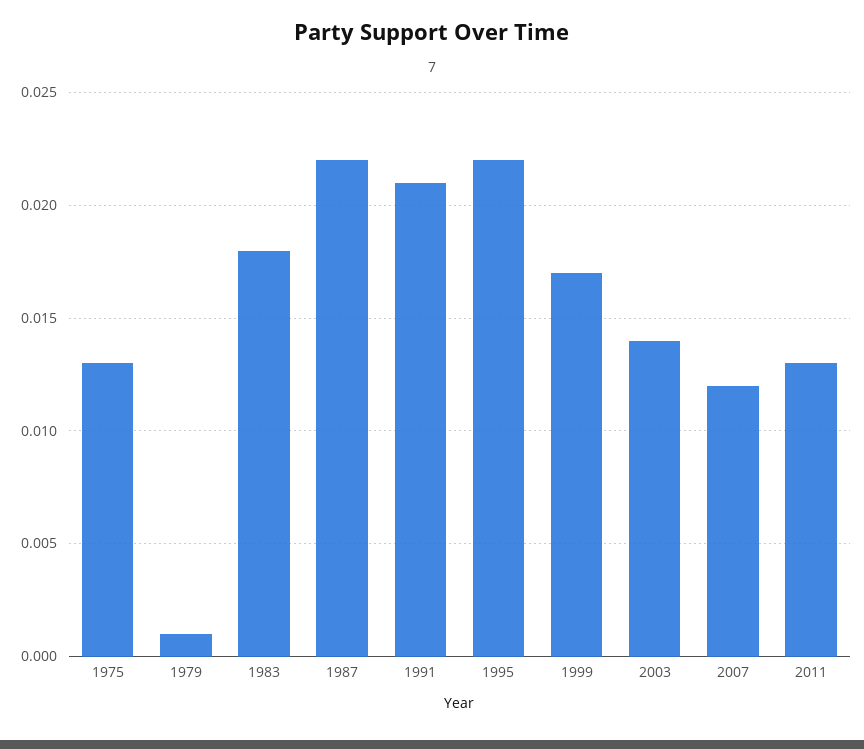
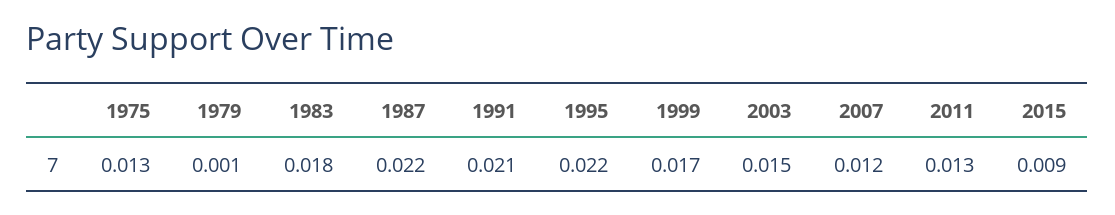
2003: 0.014 -> 0.015
2015: none -> 0.009

